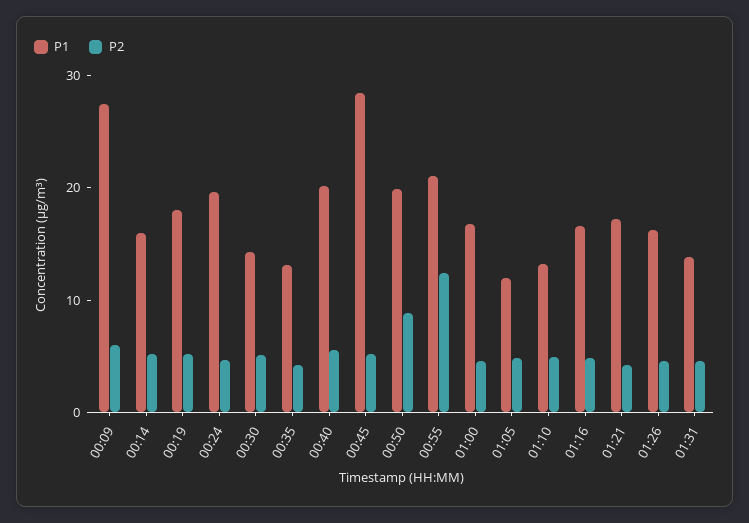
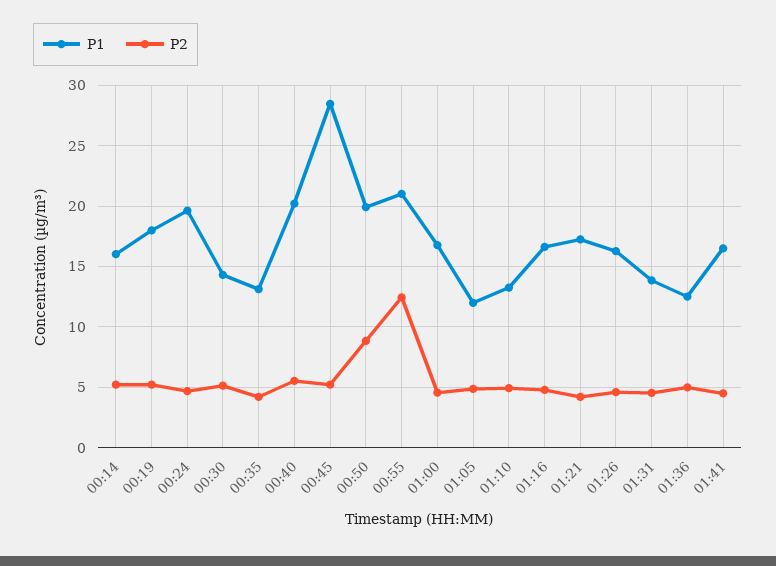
P1, 00:09: 28 -> none
P2, 00:09: 6 -> none
P1, 01:36: none -> 12.5
P2, 01:36: none -> 5
P1, 01:41: none -> 16.5
P2, 01:41: none -> 4.5

